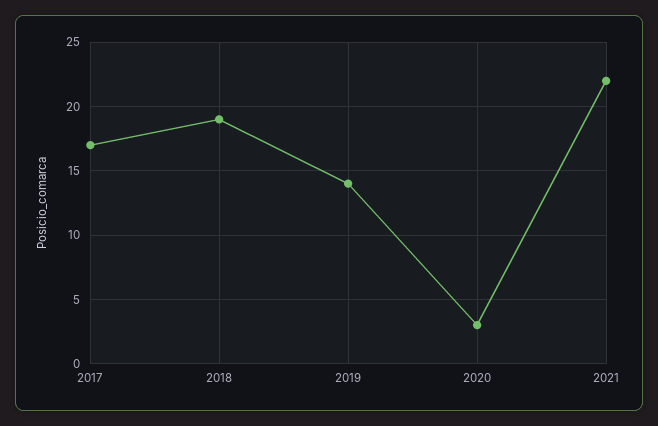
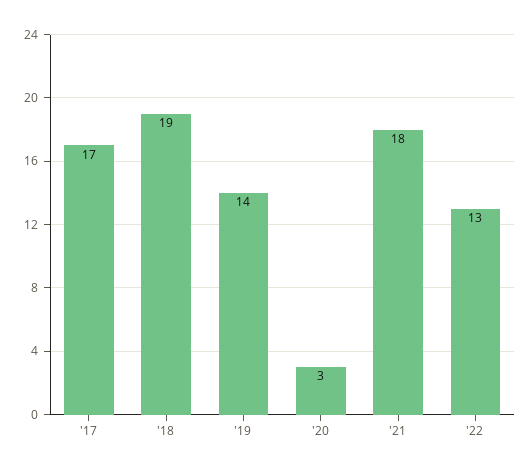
2021: 22 -> 18
'22: none -> 13

